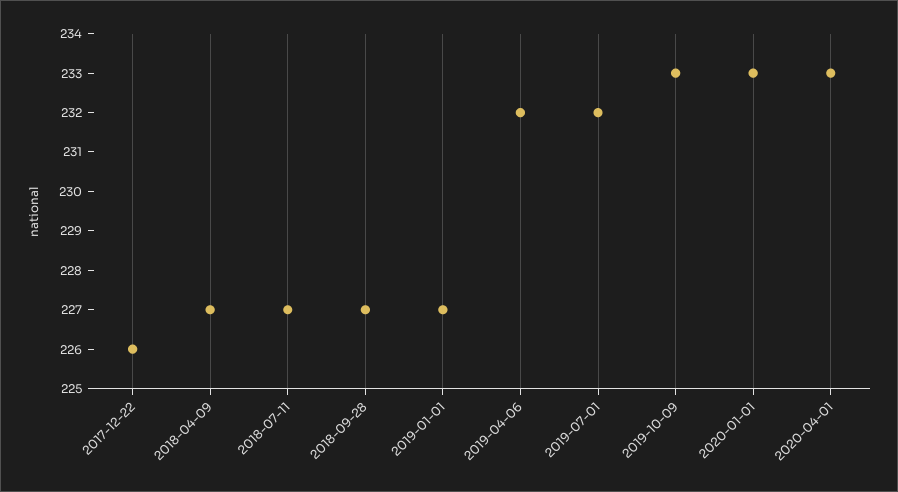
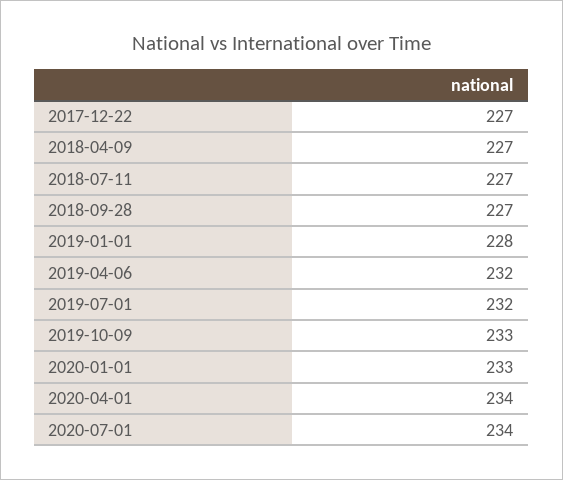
2017-12-22: 226 -> 227
2019-01-01: 227 -> 228
2020-04-01: 233 -> 234
2020-07-01: none -> 234

